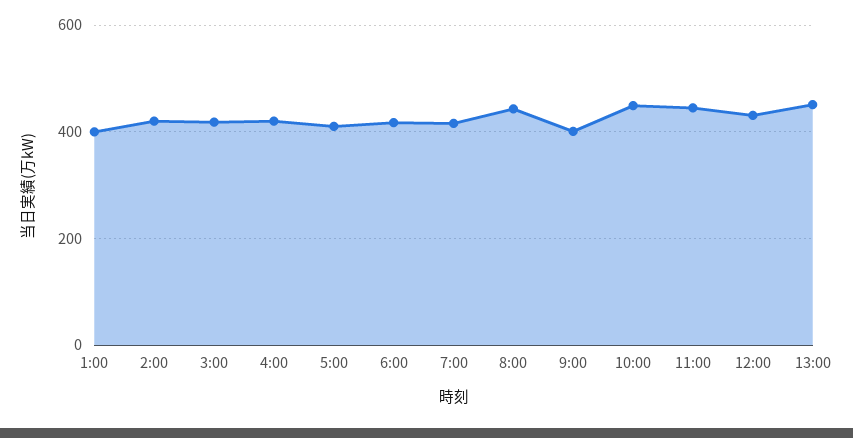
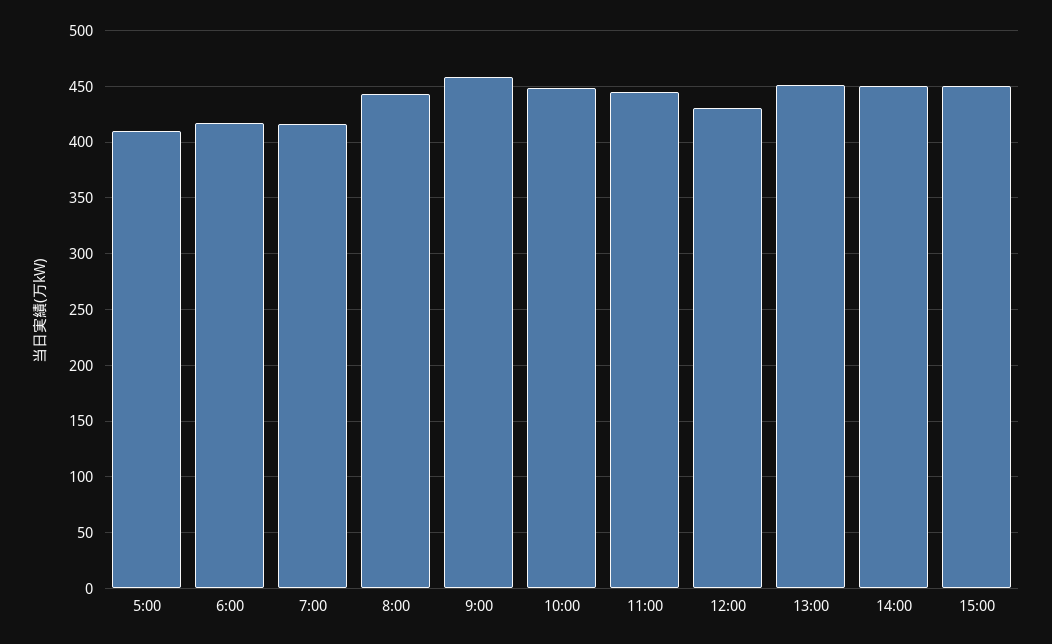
1:00: 400 -> none
2:00: 420 -> none
3:00: 420 -> none
4:00: 420 -> none
9:00: 400 -> 460
14:00: none -> 450
15:00: none -> 450

